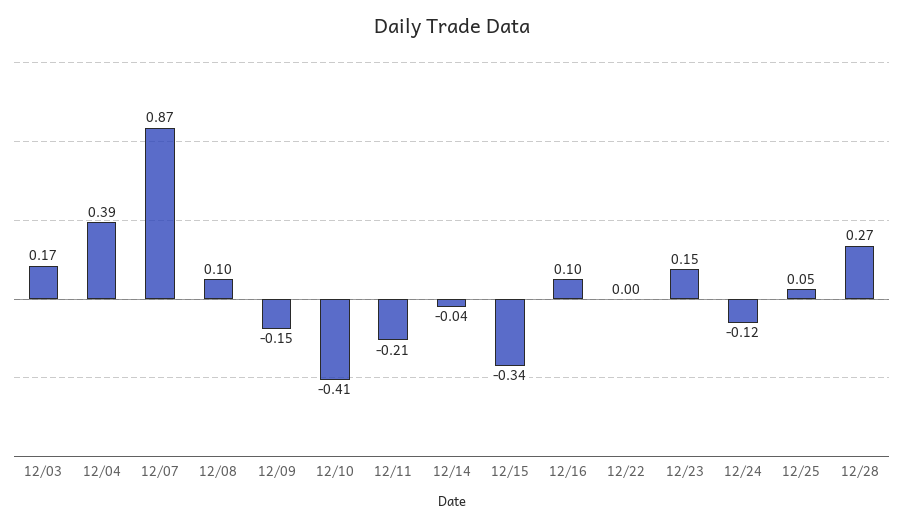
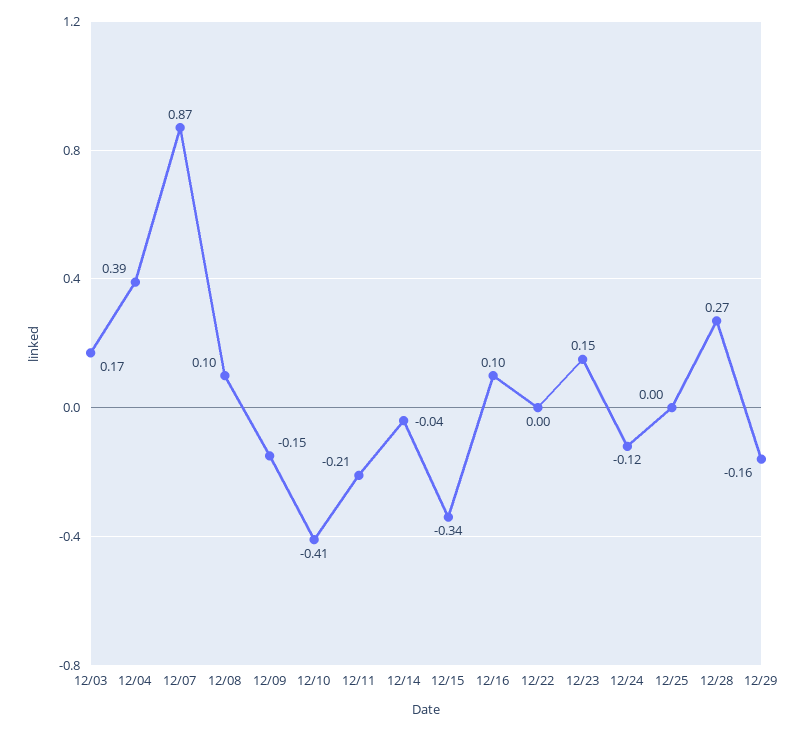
12/25: 0.05 -> 0
12/29: none -> -0.16

